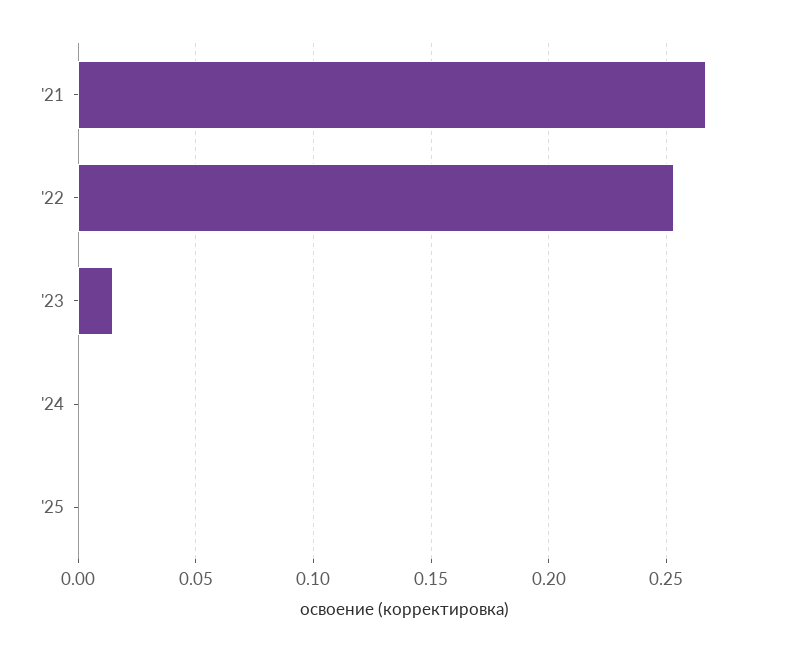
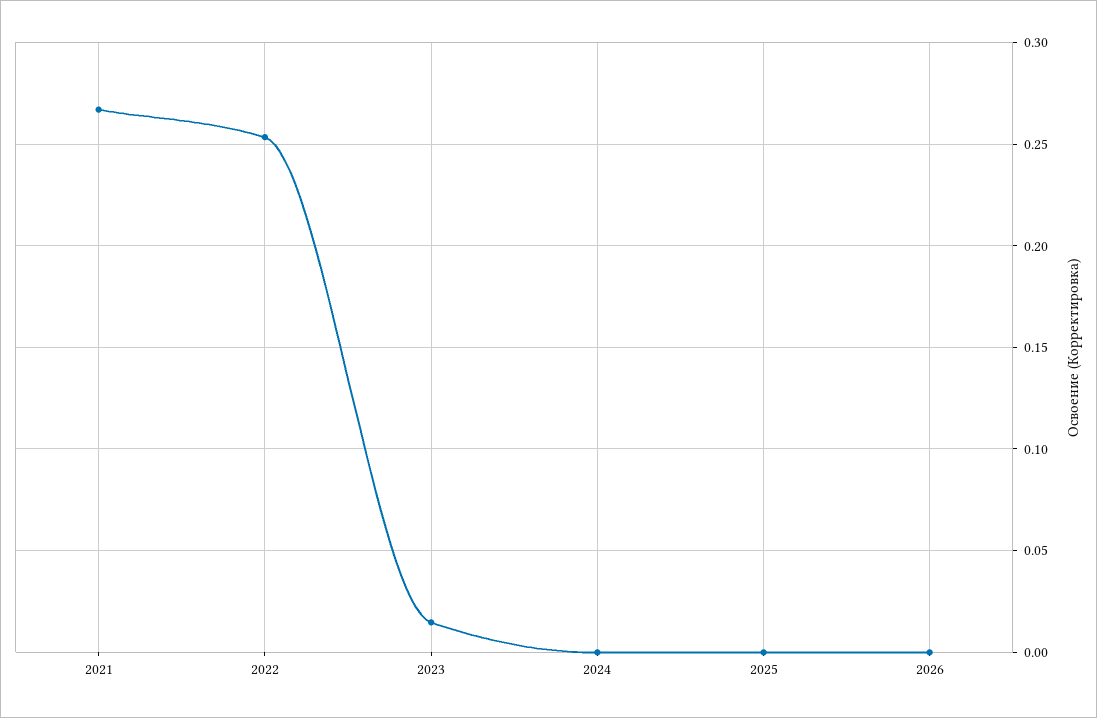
2026: none -> 0

